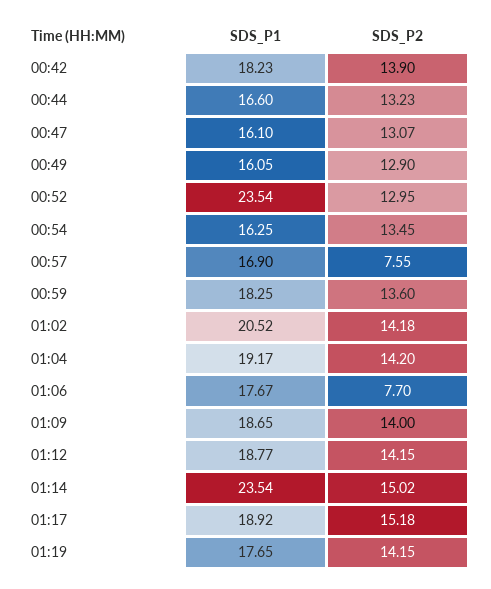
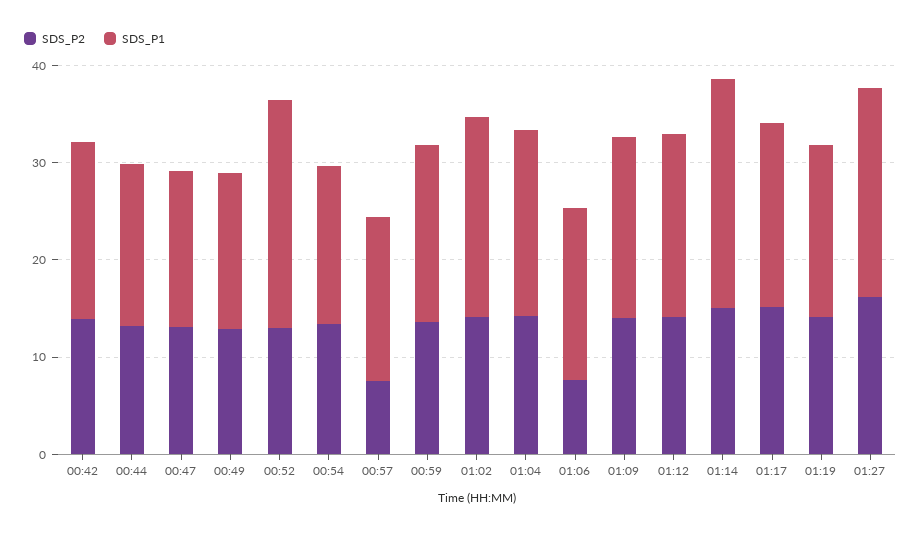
SDS_P2, 01:27: none -> 16
SDS_P1, 01:27: none -> 22

